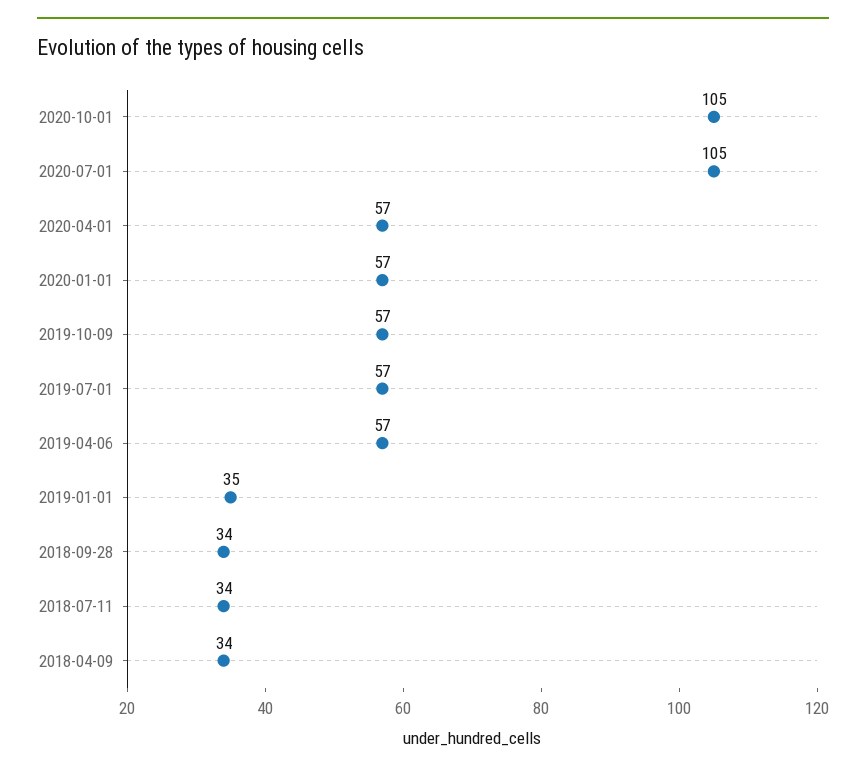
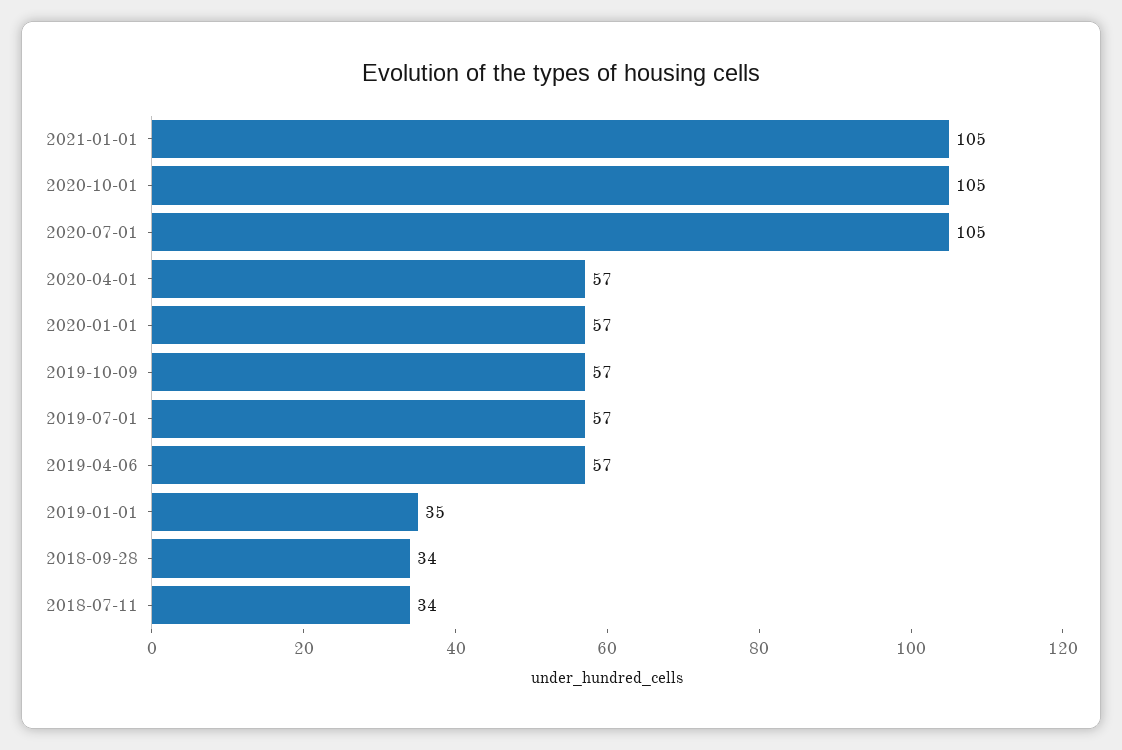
2018-04-09: 34 -> none
2021-01-01: none -> 105

